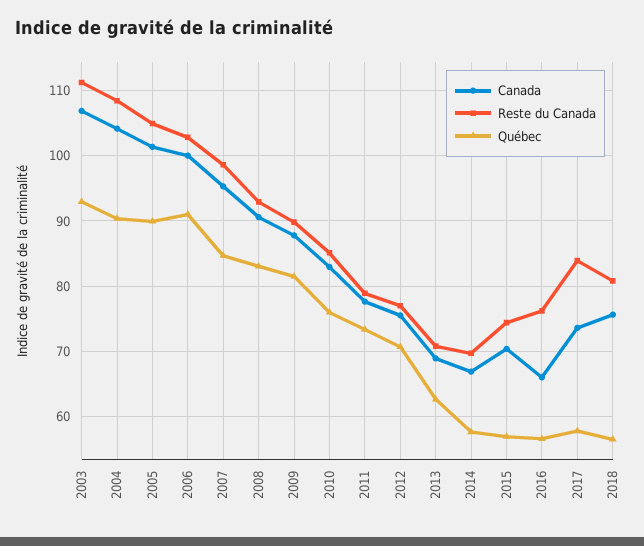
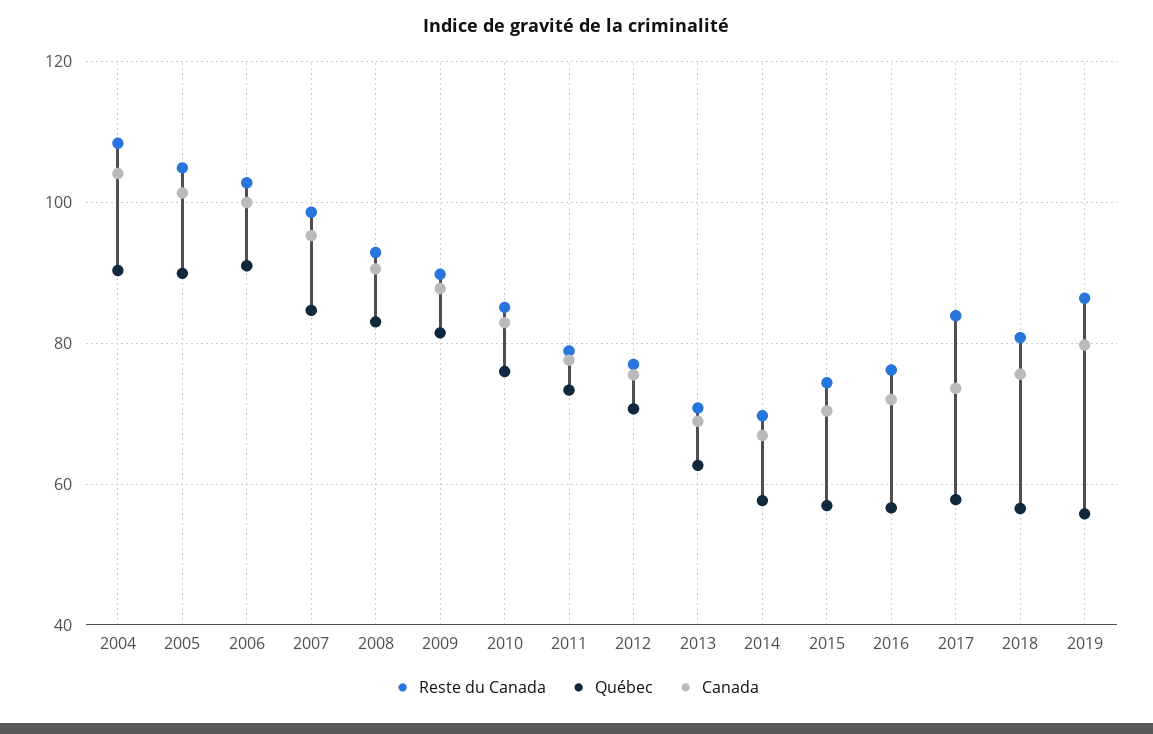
Canada, 2003: 107 -> none
Reste du Canada, 2003: 111 -> none
Québec, 2003: 93 -> none
Canada, 2016: 66 -> 72
Reste du Canada, 2019: none -> 86
Québec, 2019: none -> 56
Canada, 2019: none -> 80

